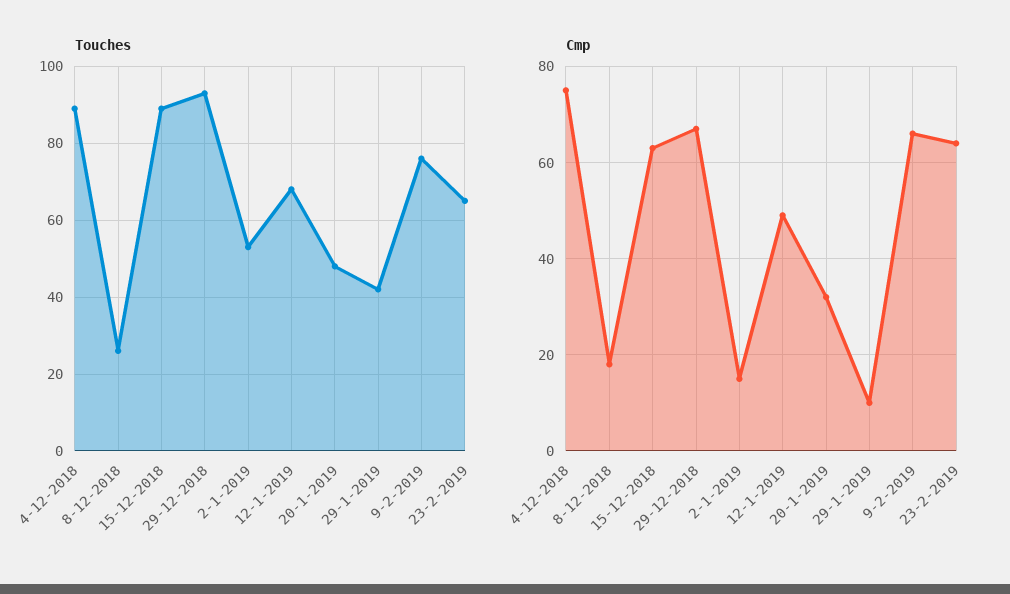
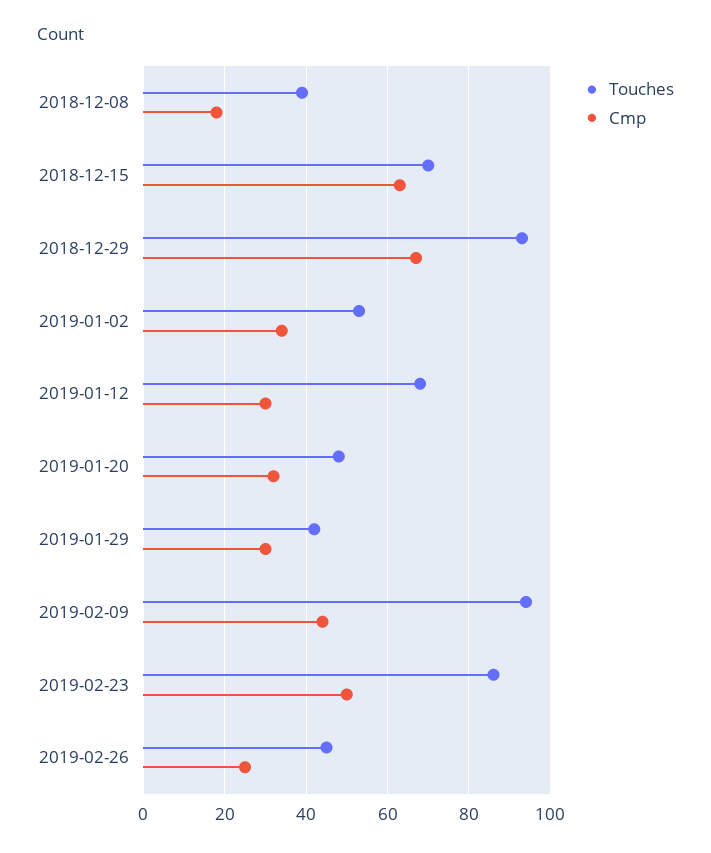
Touches, 4-12-2018: 90 -> none
Touches, 8-12-2018: 25 -> 40
Touches, 15-12-2018: 90 -> 70
Touches, 9-2-2019: 75 -> 95
Touches, 23-2-2019: 65 -> 85
Cmp, 4-12-2018: 75 -> none
Cmp, 2-1-2019: 15 -> 35
Cmp, 12-1-2019: 50 -> 30
Cmp, 29-1-2019: 10 -> 30
Cmp, 9-2-2019: 65 -> 45
Cmp, 23-2-2019: 65 -> 50
Touches, 2019-02-26: none -> 45
Cmp, 2019-02-26: none -> 25

